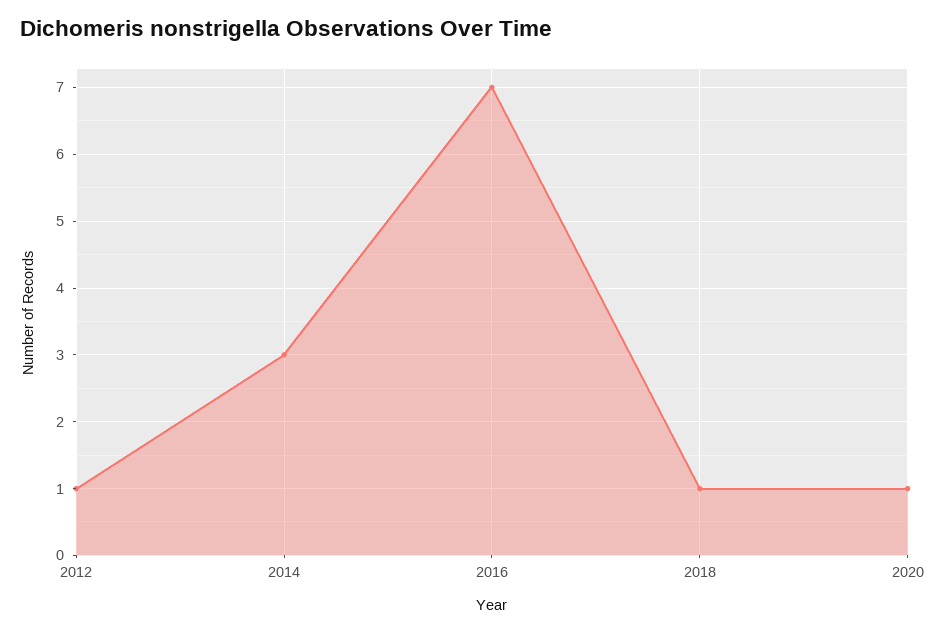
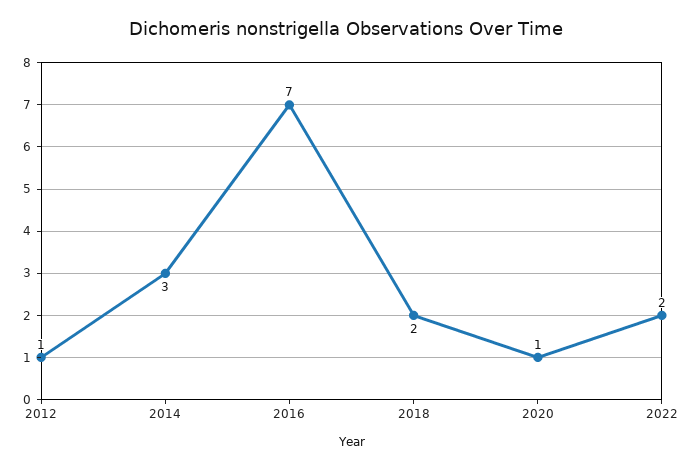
2018: 1 -> 2
2022: none -> 2

